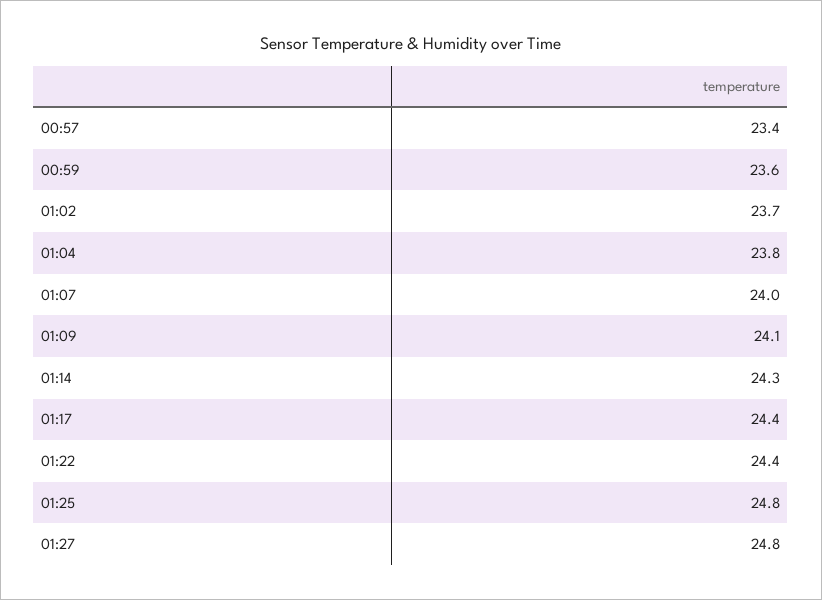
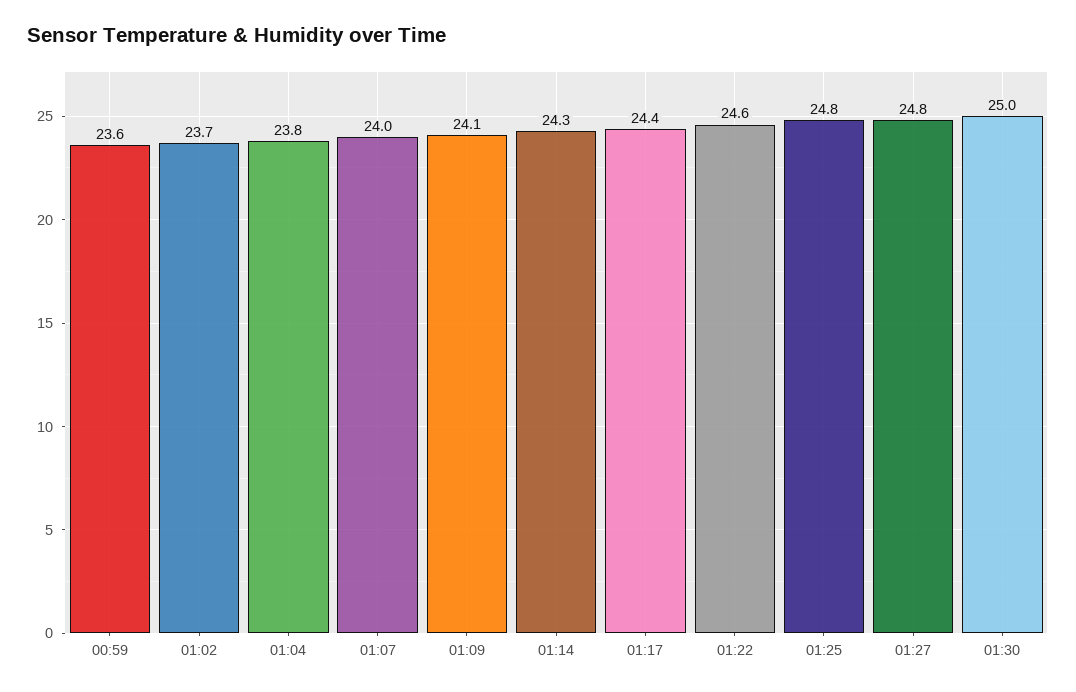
00:57: 23.4 -> none
01:22: 24.4 -> 24.6
01:30: none -> 25

